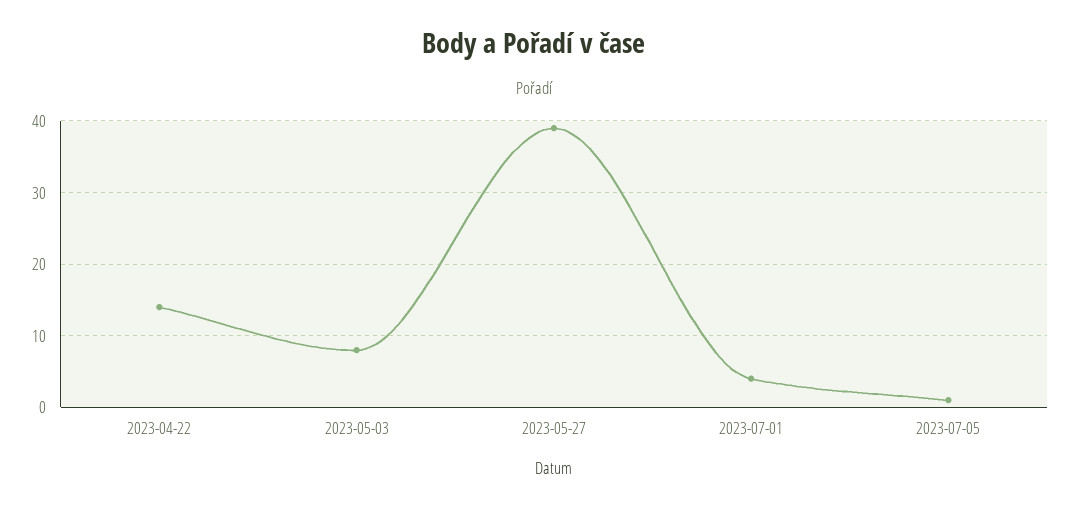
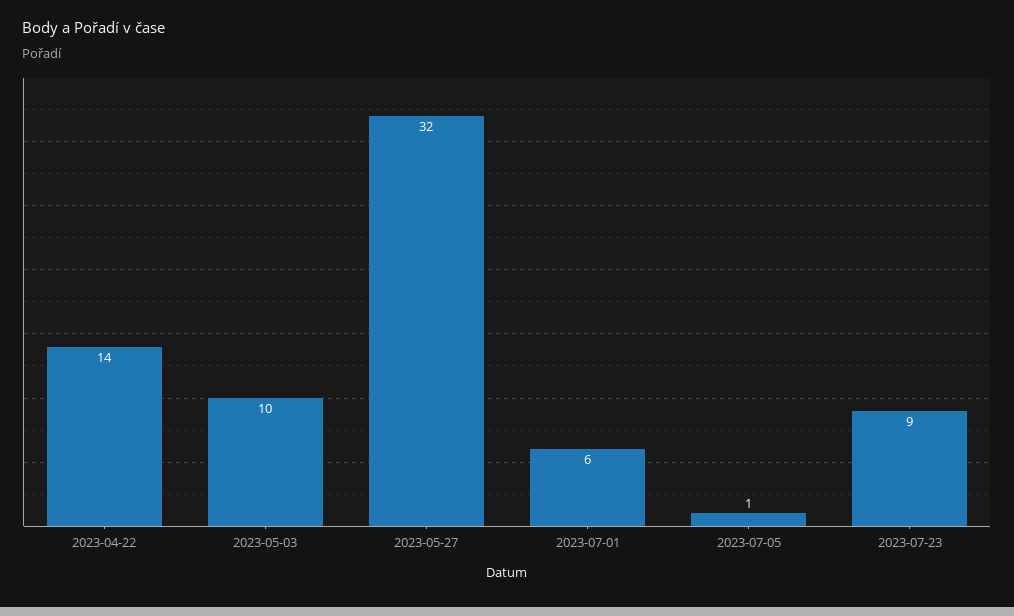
2023-05-03: 8 -> 10
2023-05-27: 39 -> 32
2023-07-01: 4 -> 6
2023-07-23: none -> 9

